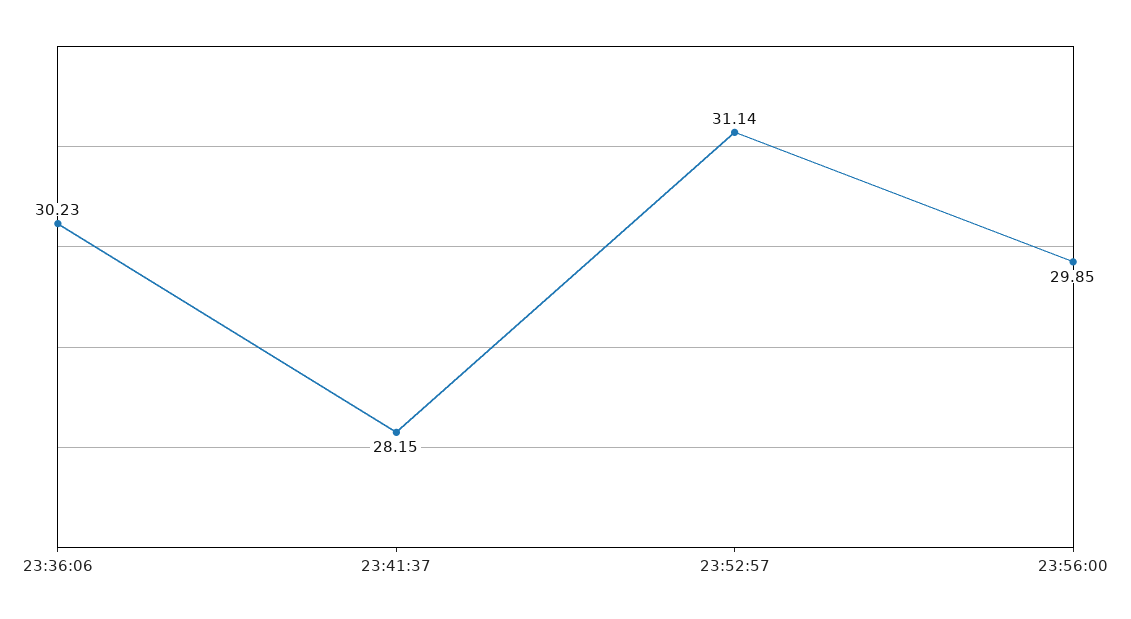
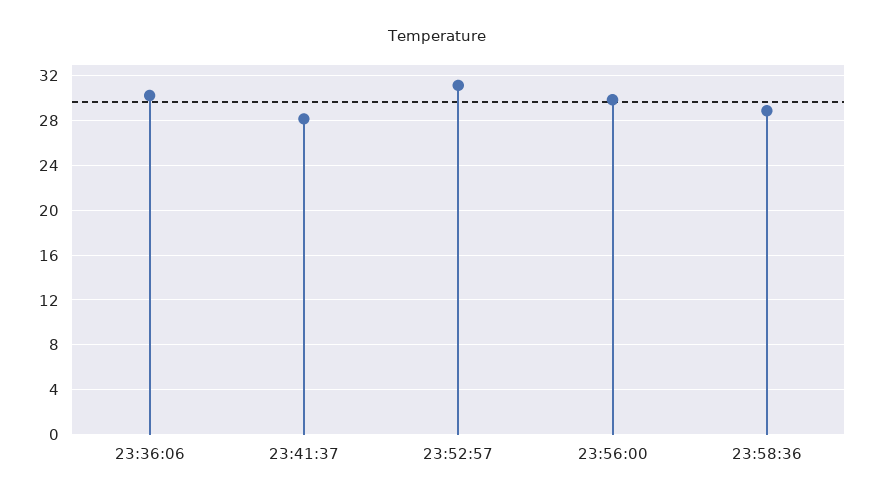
23:58:36: none -> 29

